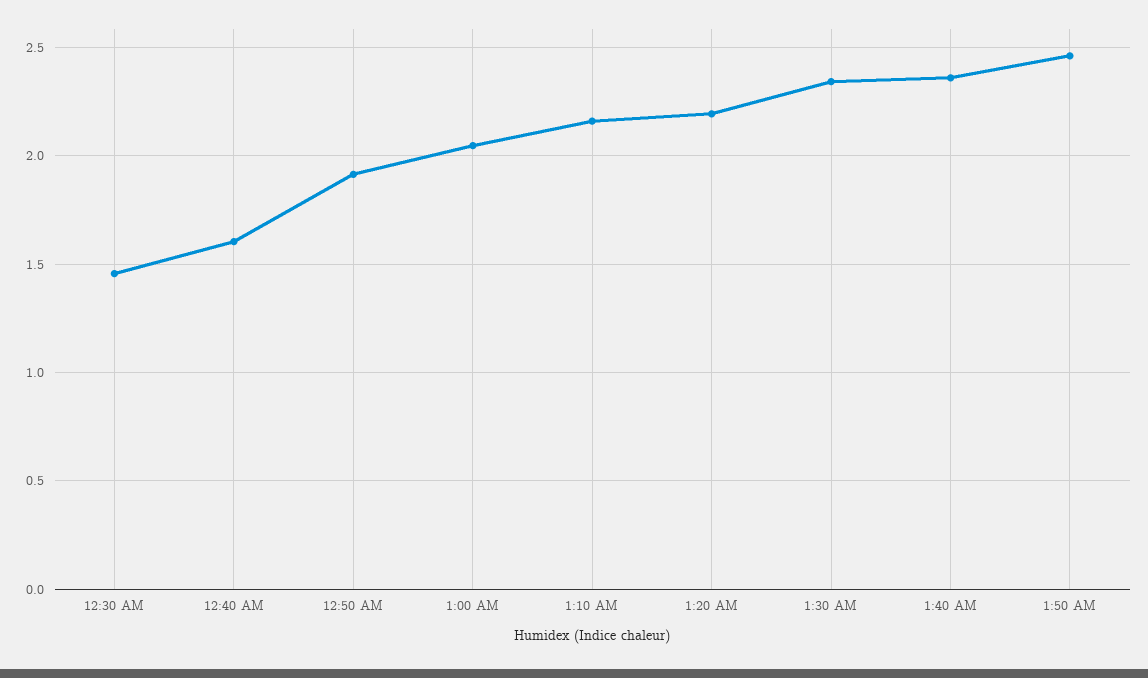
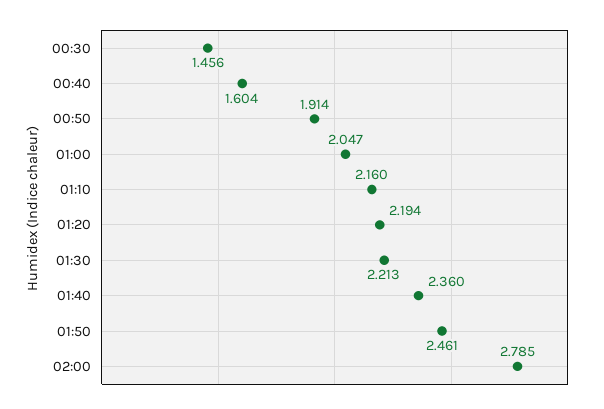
1:30 AM: 2.35 -> 2.213
02:00: none -> 2.785

